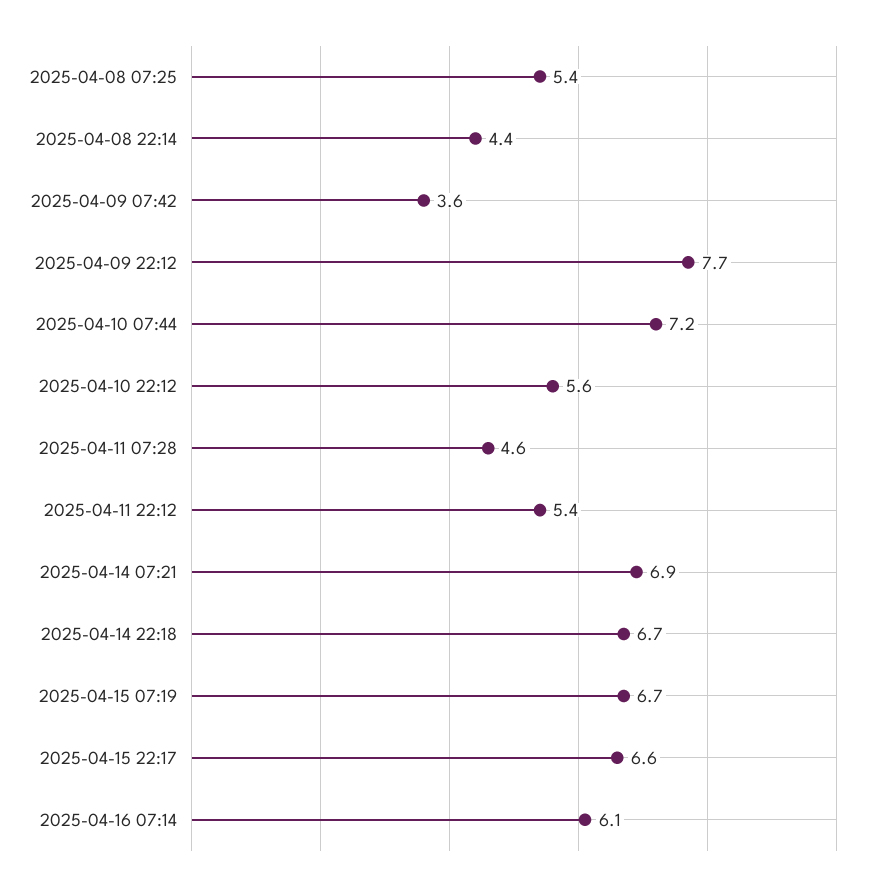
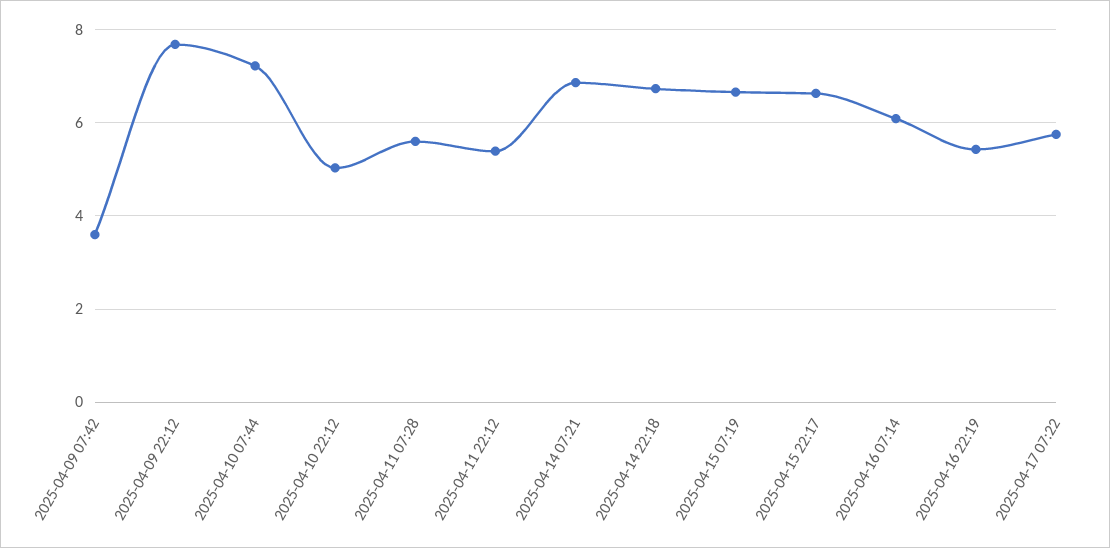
2025-04-08 07:25: 5.4 -> none
2025-04-08 22:14: 4.4 -> none
2025-04-10 22:12: 5.6 -> 5
2025-04-11 07:28: 4.6 -> 5.6
2025-04-16 22:19: none -> 5.4
2025-04-17 07:22: none -> 5.8

